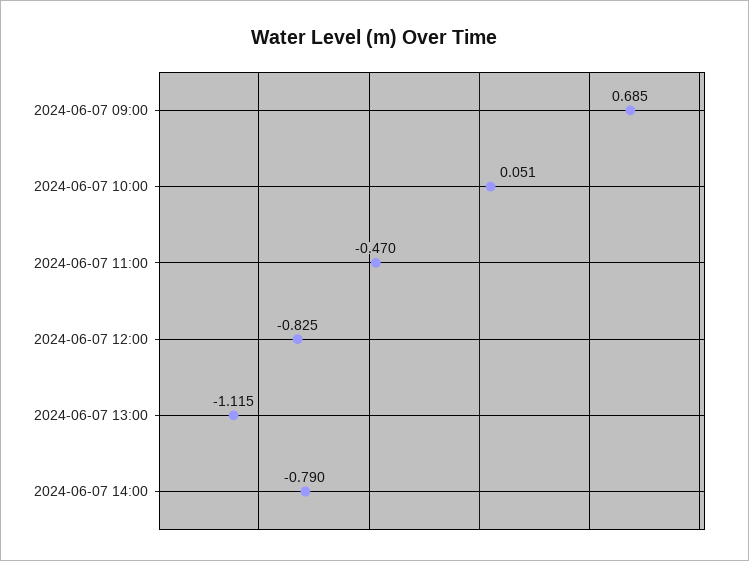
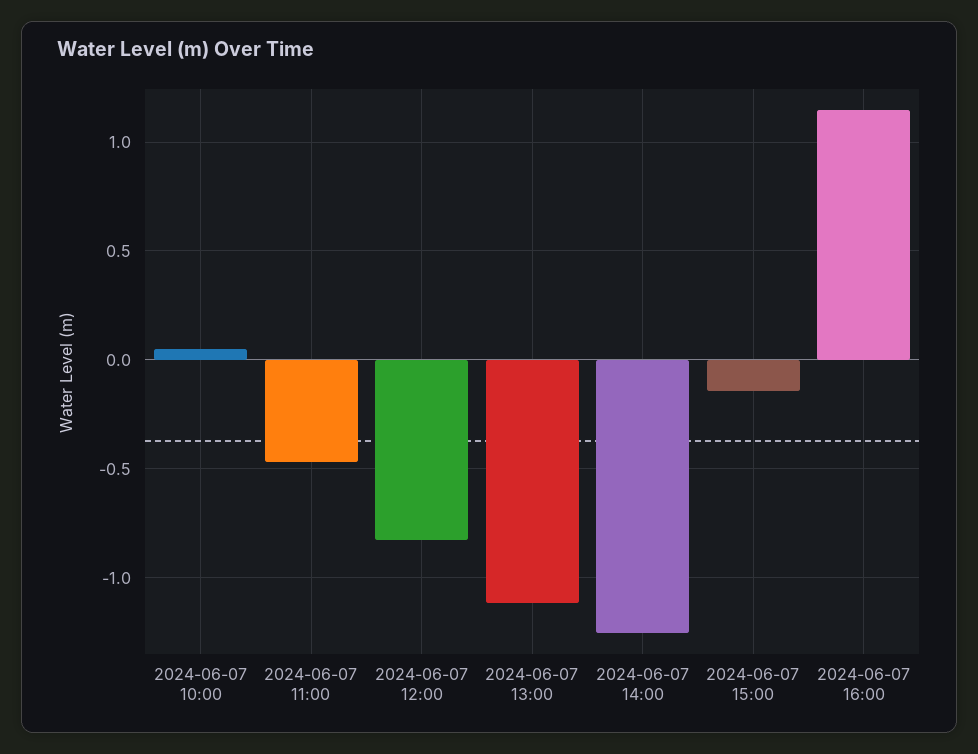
2024-06-07 09:00: 0.685 -> none
2024-06-07 14:00: -0.79 -> -1.25
2024-06-07 15:00: none -> -0.15
2024-06-07 16:00: none -> 1.15

